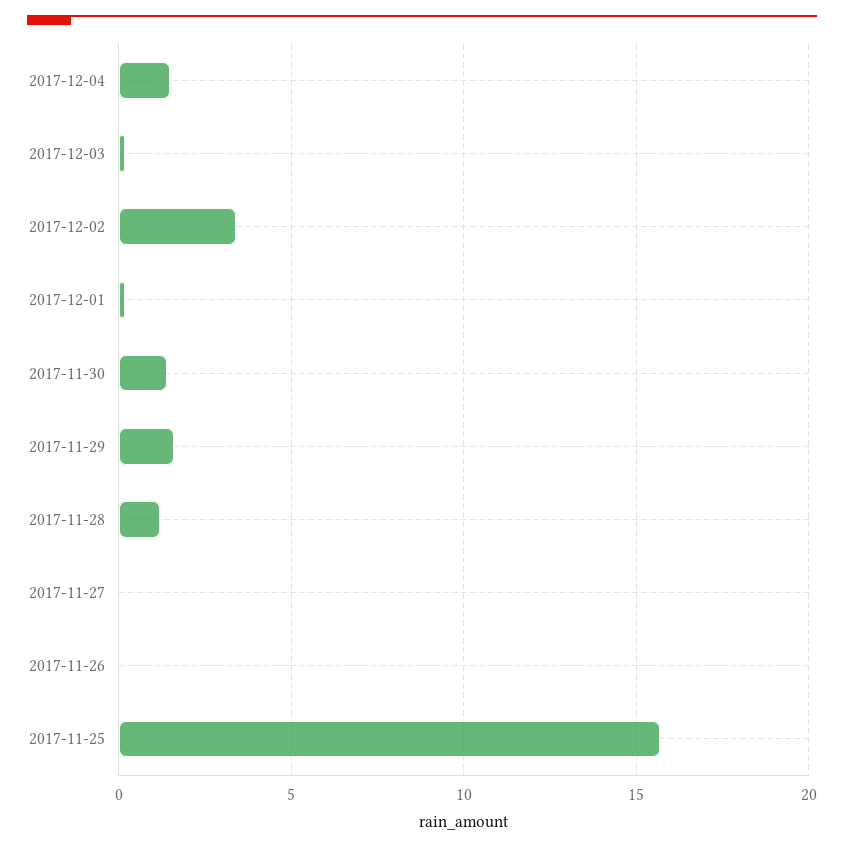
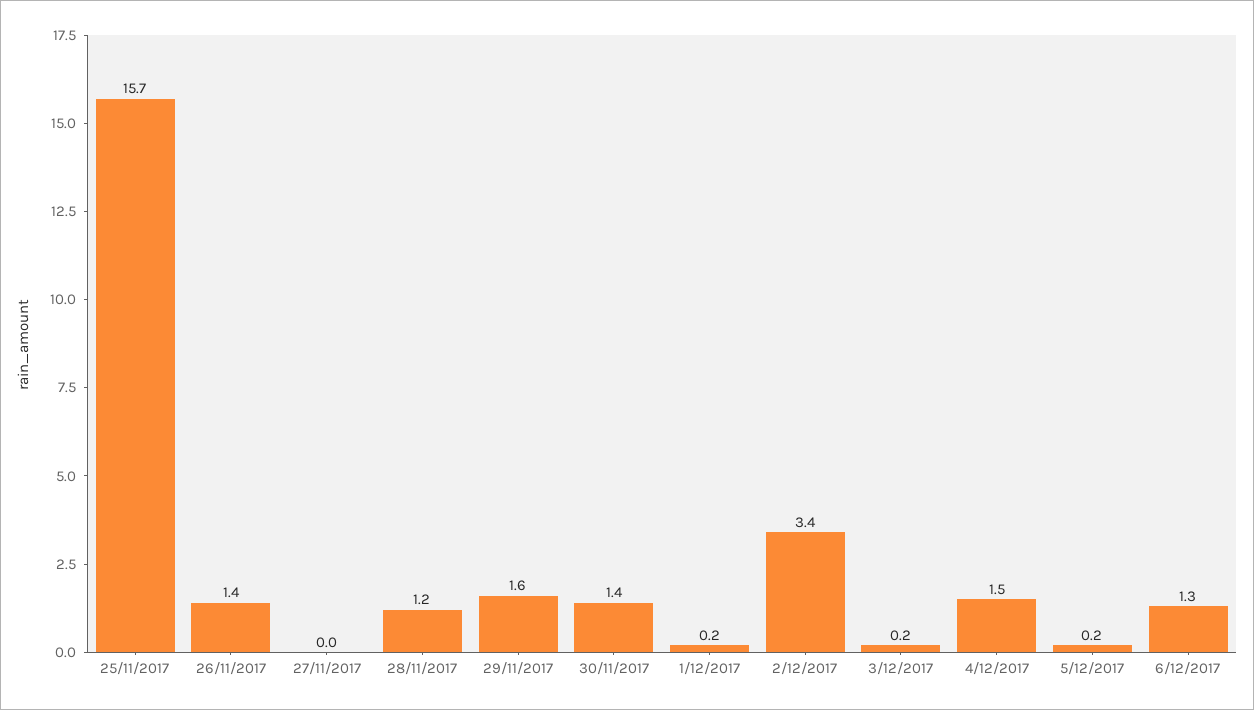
2017-11-26: 0 -> 1.4
5/12/2017: none -> 0.2
6/12/2017: none -> 1.3

